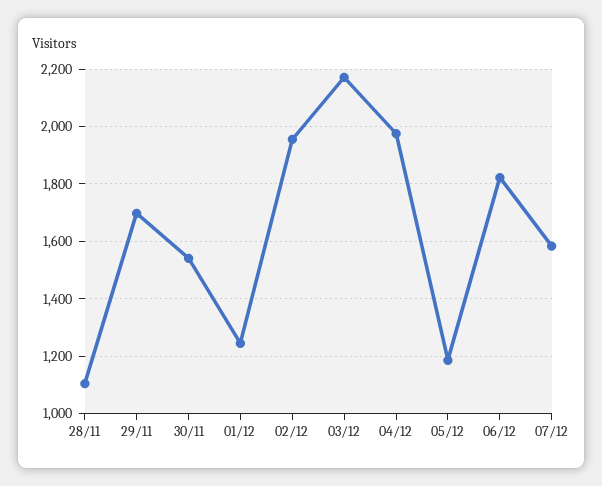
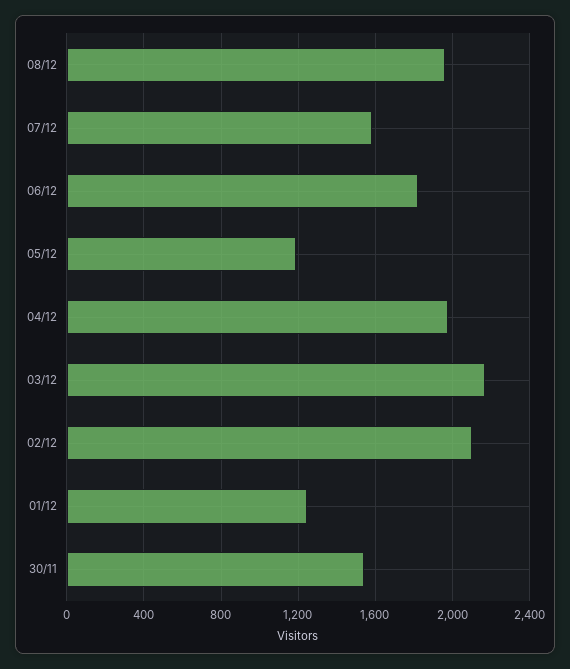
28/11: 1100 -> none
29/11: 1700 -> none
02/12: 1950 -> 2100
08/12: none -> 1950

